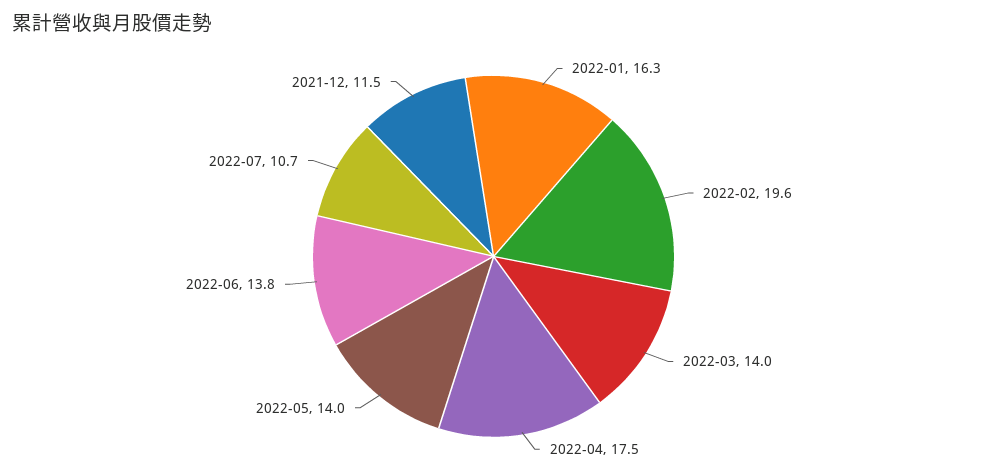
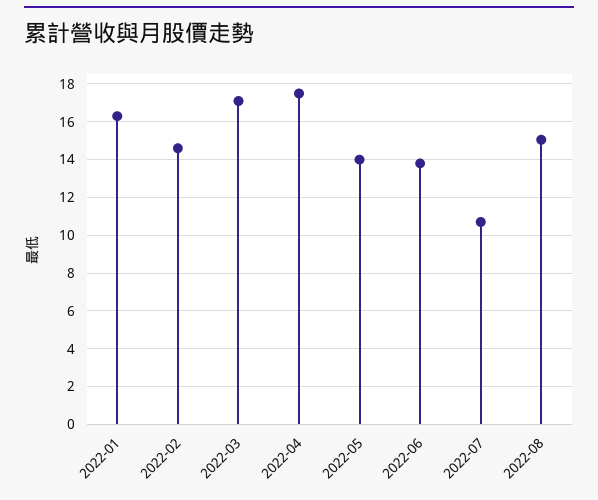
2022-02: 19.6 -> 14.5
2022-03: 14 -> 17
2021-12: 11.5 -> none
2022-08: none -> 15

